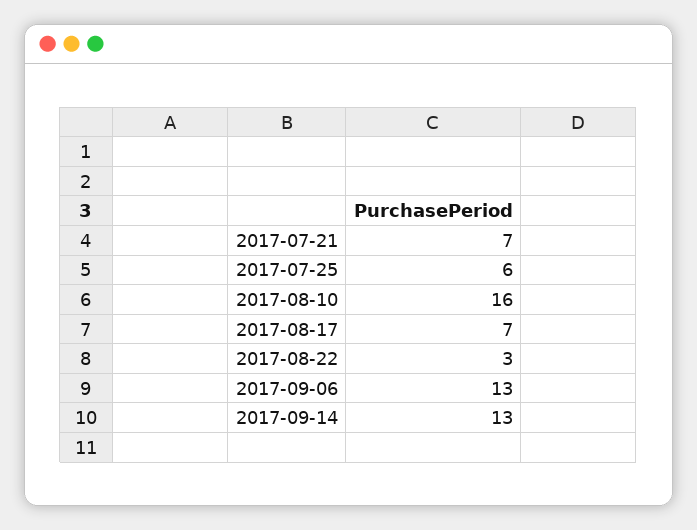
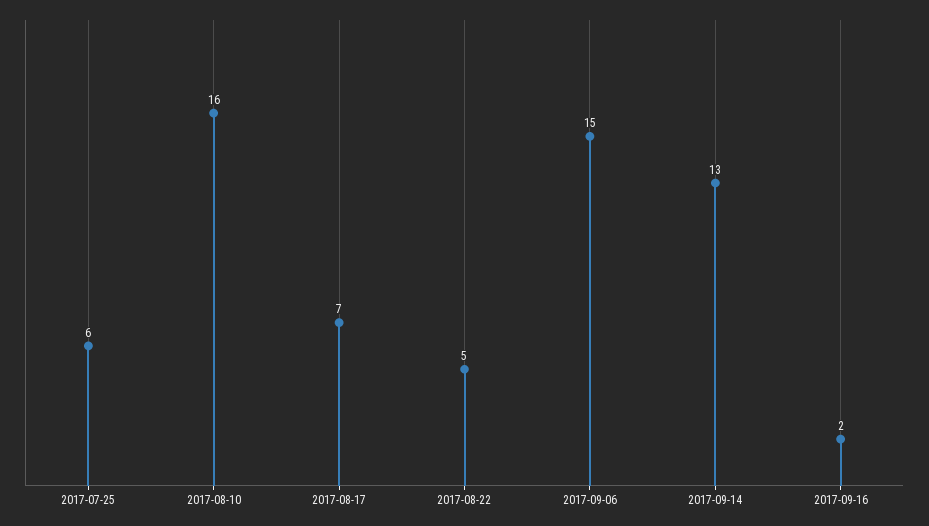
2017-07-21: 7 -> none
2017-08-22: 3 -> 5
2017-09-06: 13 -> 15
2017-09-16: none -> 2

